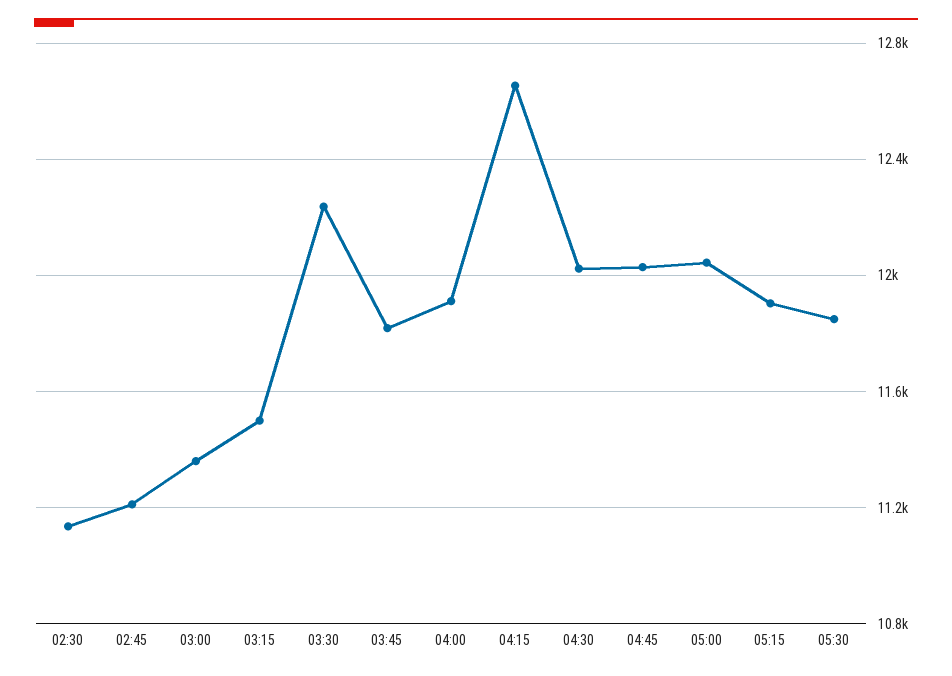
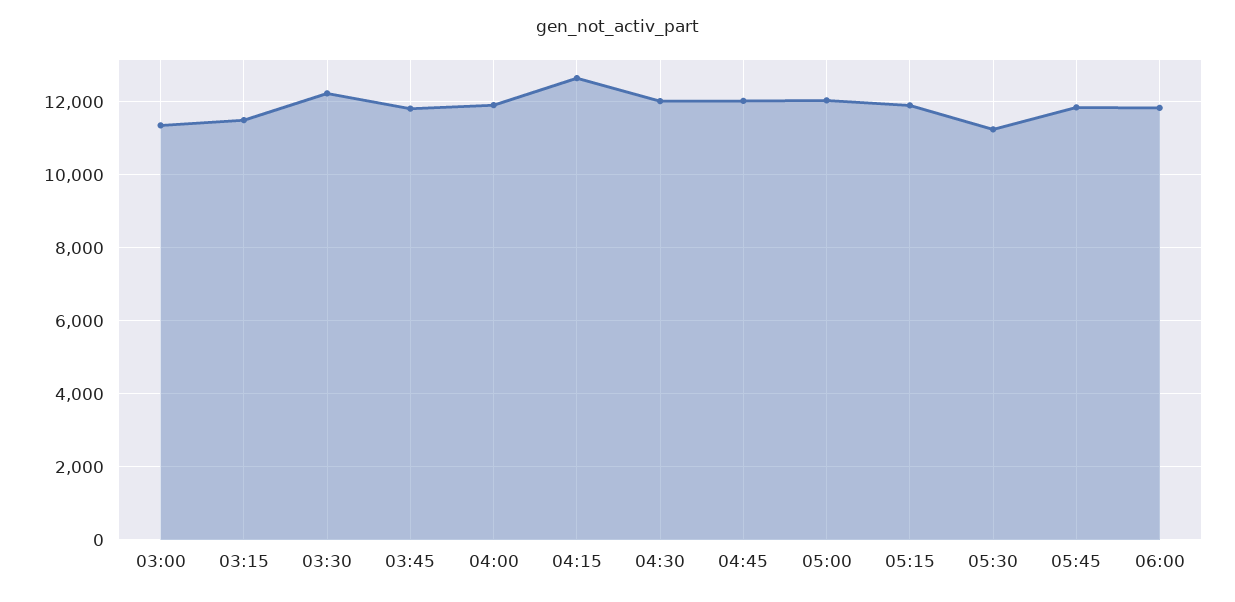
02:30: 11150 -> none
02:45: 11200 -> none
05:30: 11850 -> 11200
05:45: none -> 11800
06:00: none -> 11800

